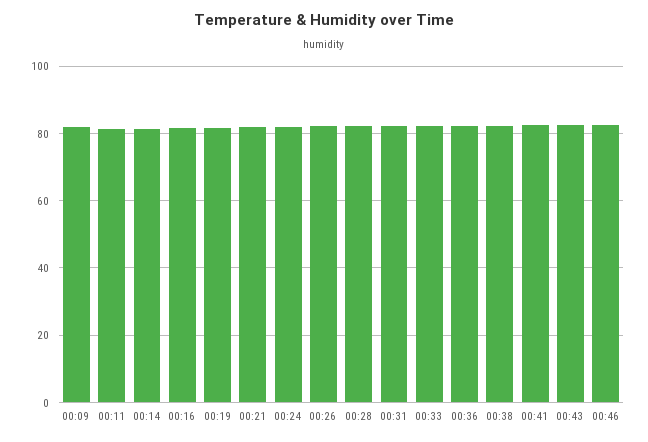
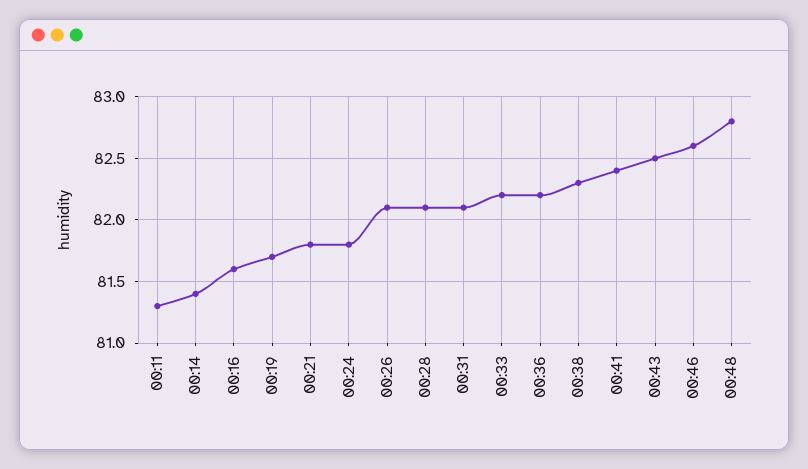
00:09: 82 -> none
00:48: none -> 82.8

